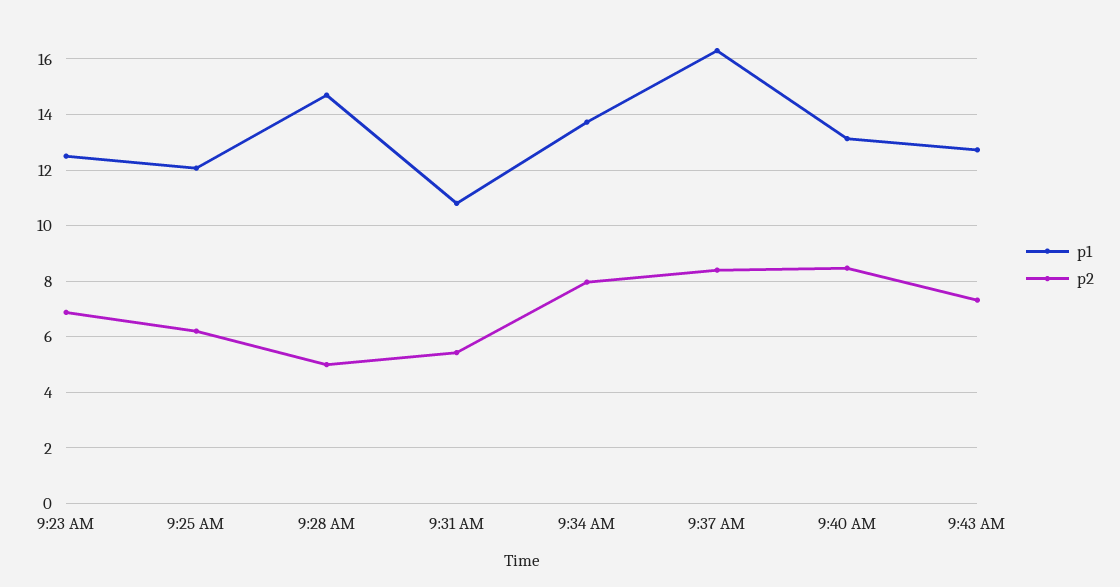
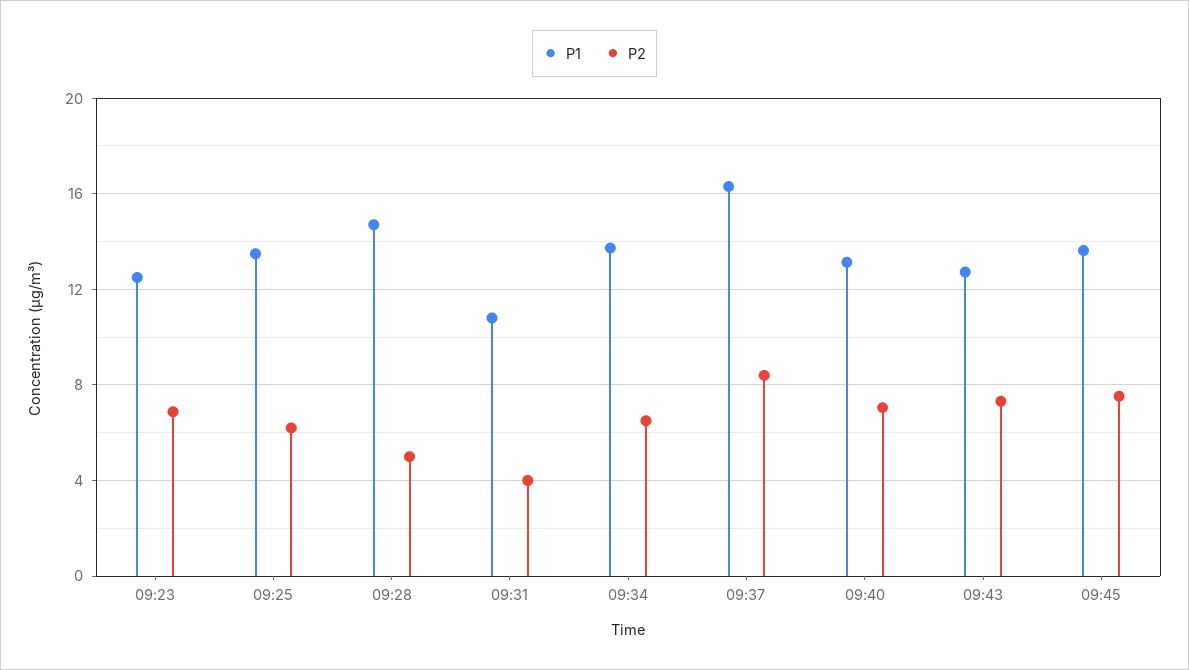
p1, 9:25 AM: 12 -> 13.5
p2, 9:31 AM: 5.5 -> 4
p2, 9:34 AM: 8 -> 6.5
p2, 9:40 AM: 8.5 -> 7
p1, 09:45: none -> 13.5
p2, 09:45: none -> 7.5

